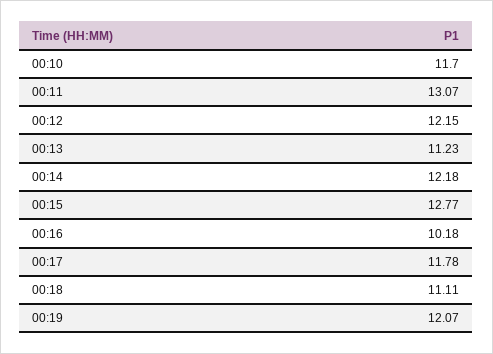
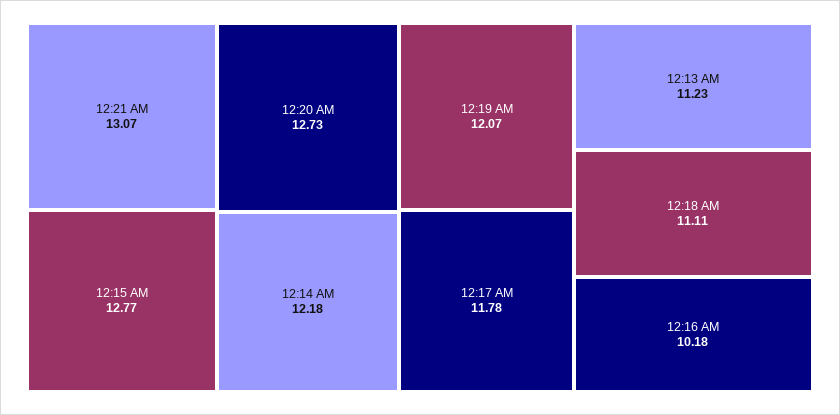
00:10: 11.7 -> none
00:11: 13.07 -> none
00:12: 12.15 -> none
12:21 AM: none -> 13.07
12:20 AM: none -> 12.73

